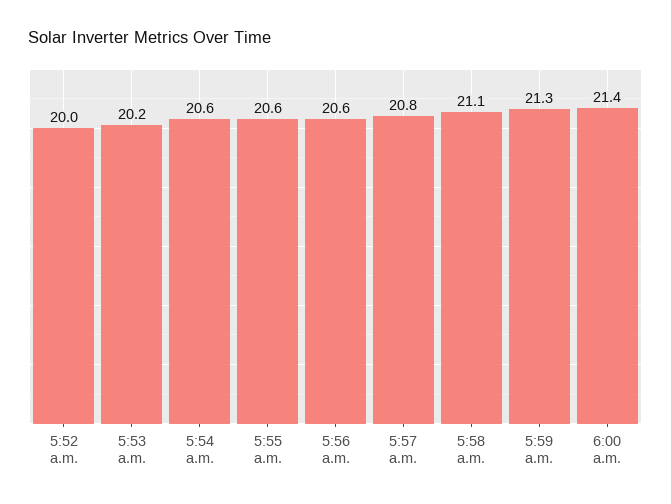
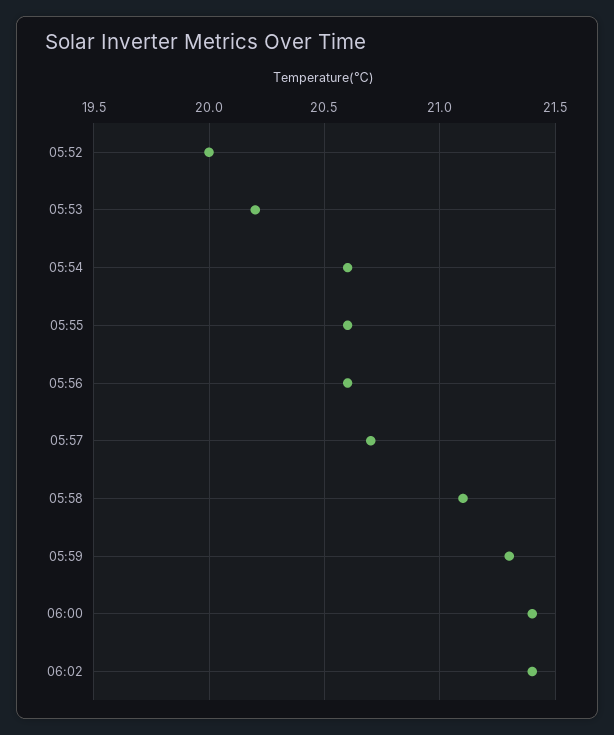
5:57 a.m.: 20.8 -> 20.7
06:02: none -> 21.4

